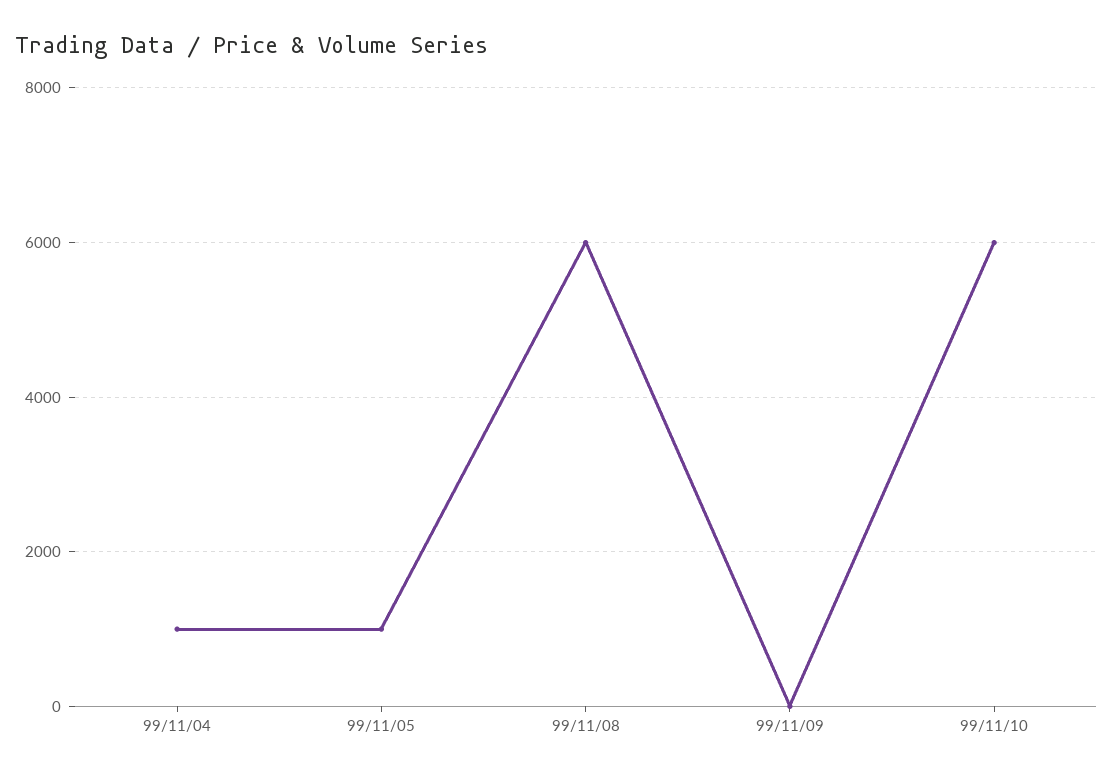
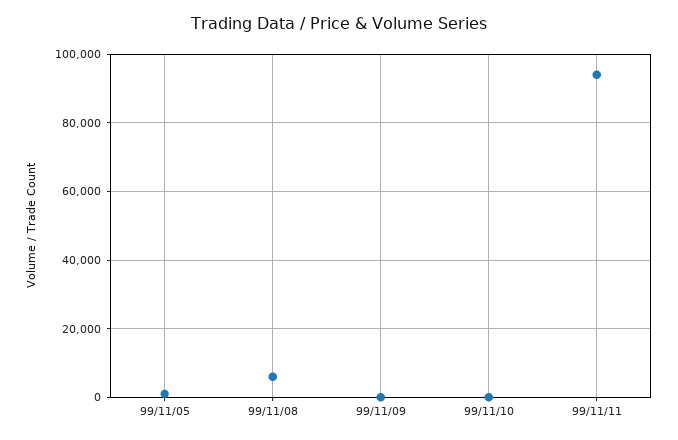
99/11/04: 1000 -> none
99/11/10: 6000 -> 0
99/11/11: none -> 94000

